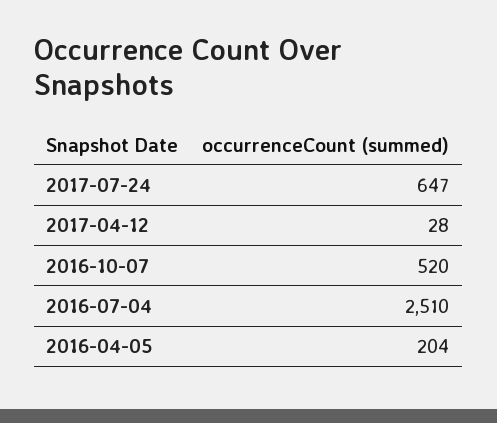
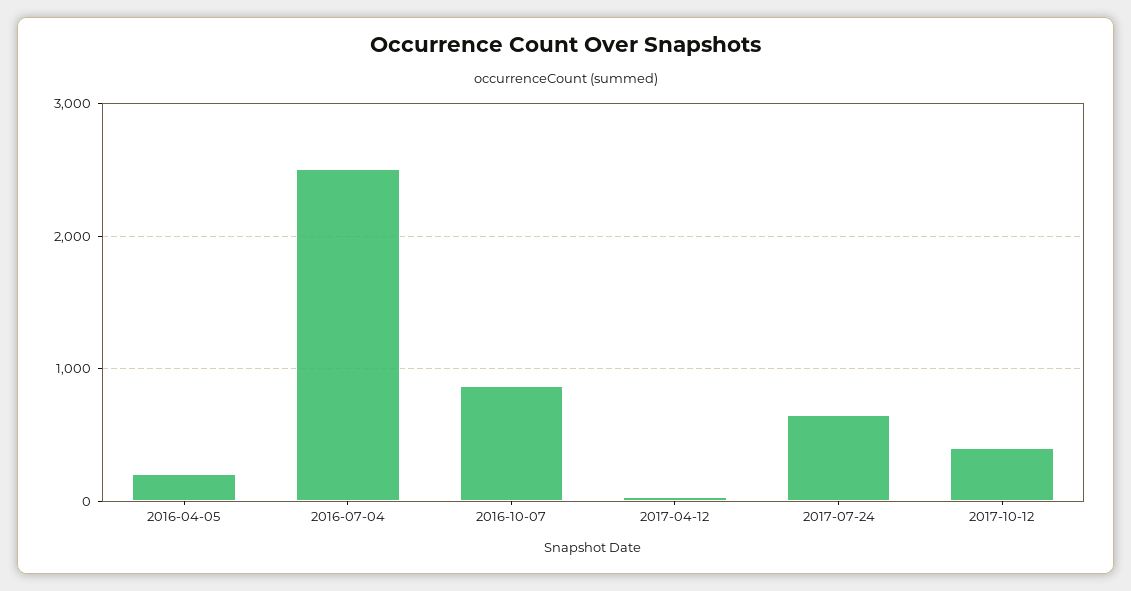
2016-10-07: 520 -> 900
2017-10-12: none -> 400

